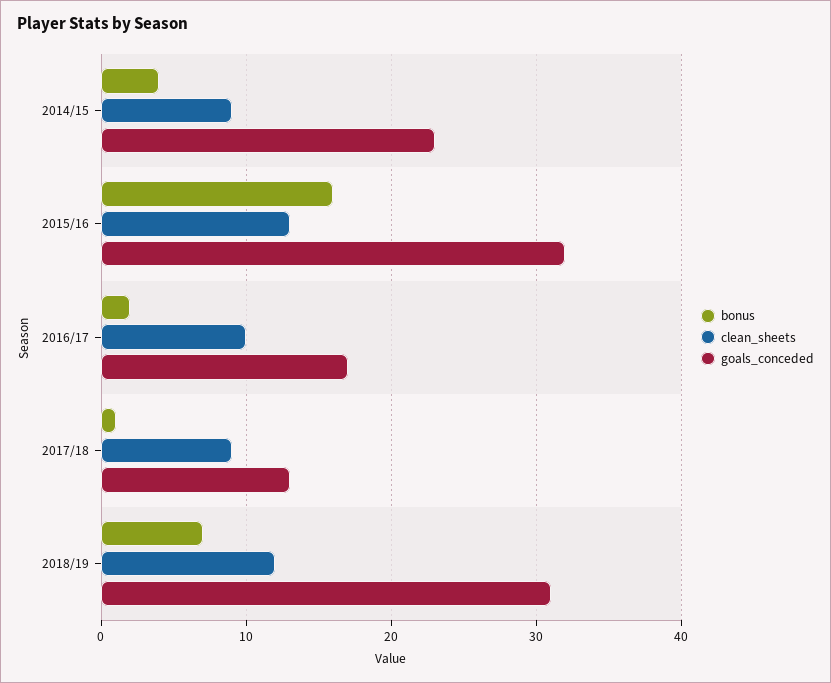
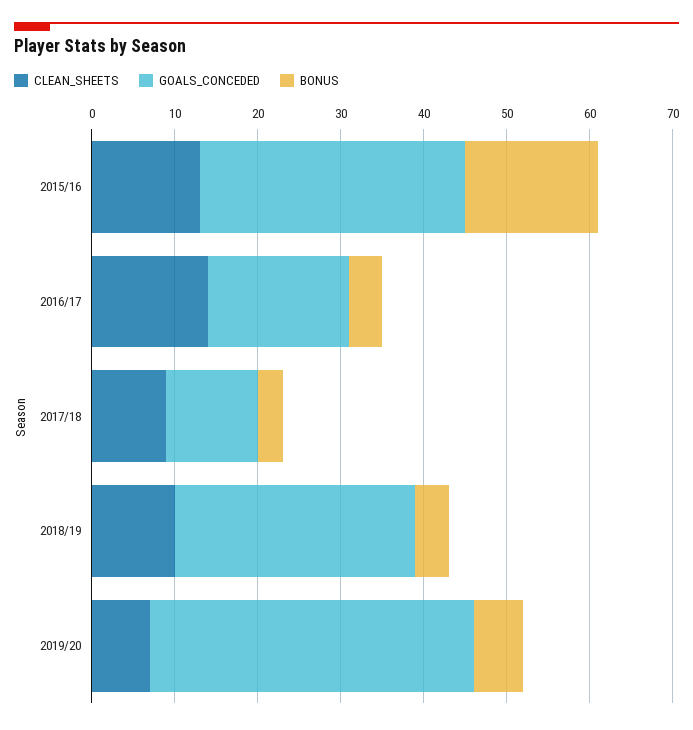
bonus, 2014/15: 4 -> none
clean_sheets, 2014/15: 9 -> none
goals_conceded, 2014/15: 23 -> none
bonus, 2016/17: 2 -> 4
clean_sheets, 2016/17: 10 -> 14
bonus, 2017/18: 1 -> 3
goals_conceded, 2017/18: 13 -> 11
bonus, 2018/19: 7 -> 4
clean_sheets, 2018/19: 12 -> 10
goals_conceded, 2018/19: 31 -> 29
clean_sheets, 2019/20: none -> 7
goals_conceded, 2019/20: none -> 39
bonus, 2019/20: none -> 6

